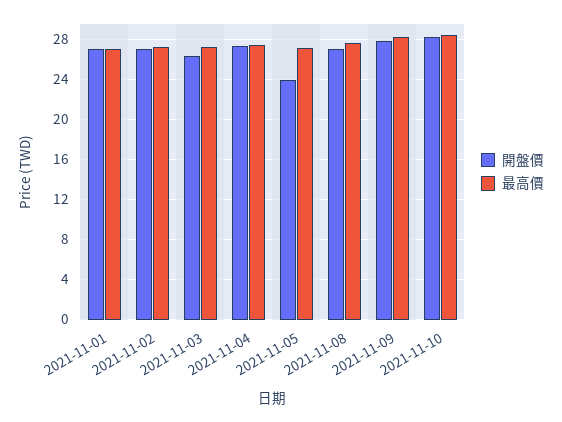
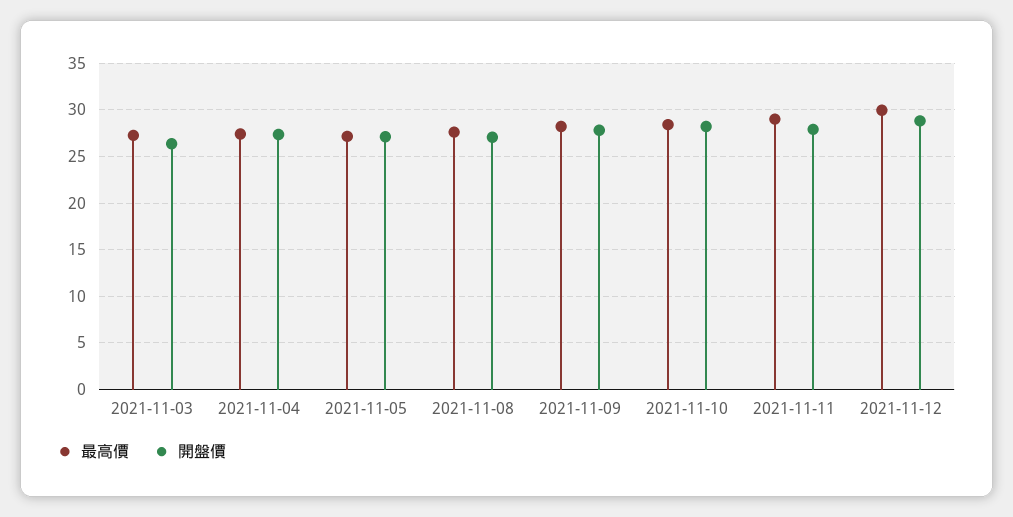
開盤價, 2021-11-01: 27 -> none
最高價, 2021-11-01: 27 -> none
開盤價, 2021-11-02: 27 -> none
最高價, 2021-11-02: 27 -> none
開盤價, 2021-11-05: 24 -> 27
最高價, 2021-11-11: none -> 29
開盤價, 2021-11-11: none -> 28
最高價, 2021-11-12: none -> 30
開盤價, 2021-11-12: none -> 29

